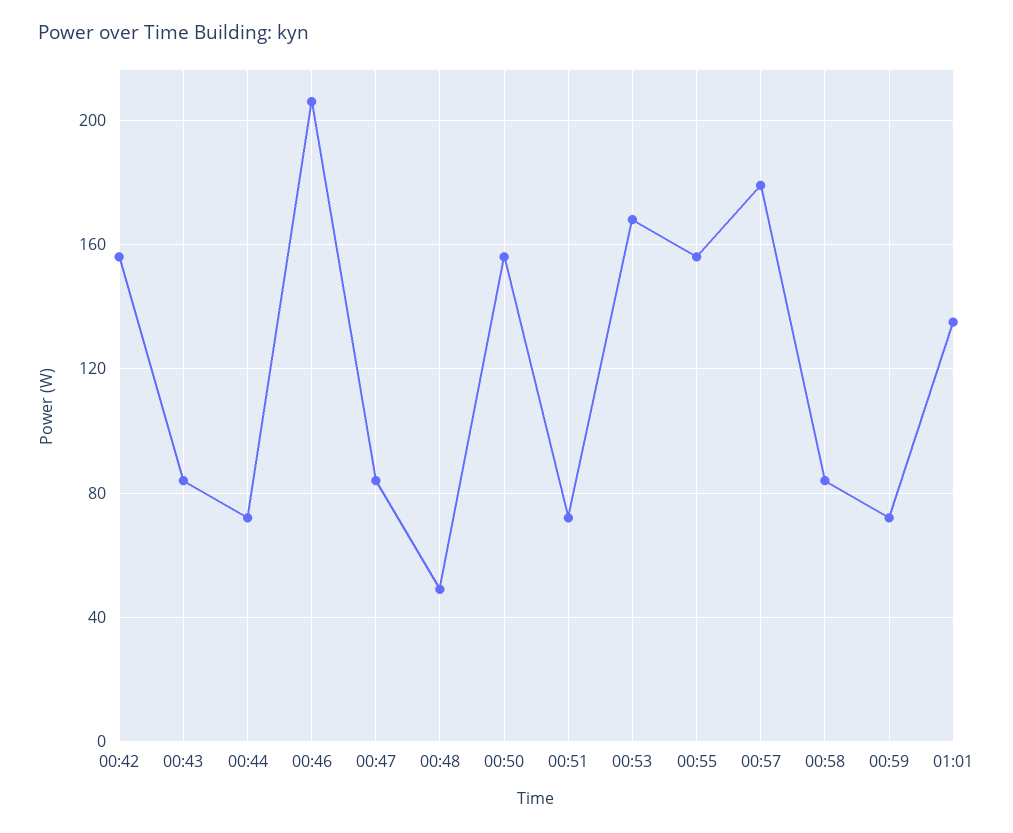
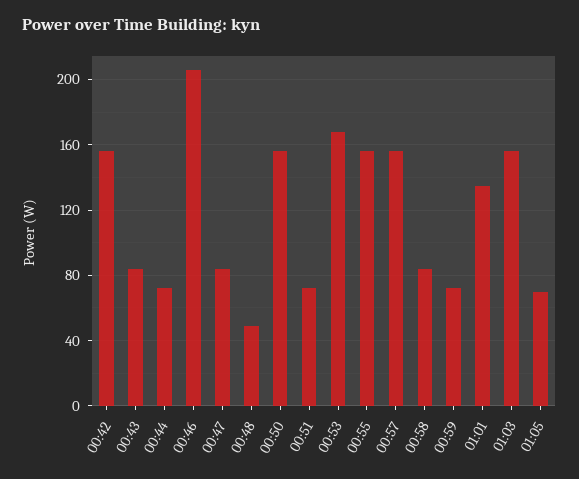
00:57: 180 -> 155
01:03: none -> 155
01:05: none -> 70

